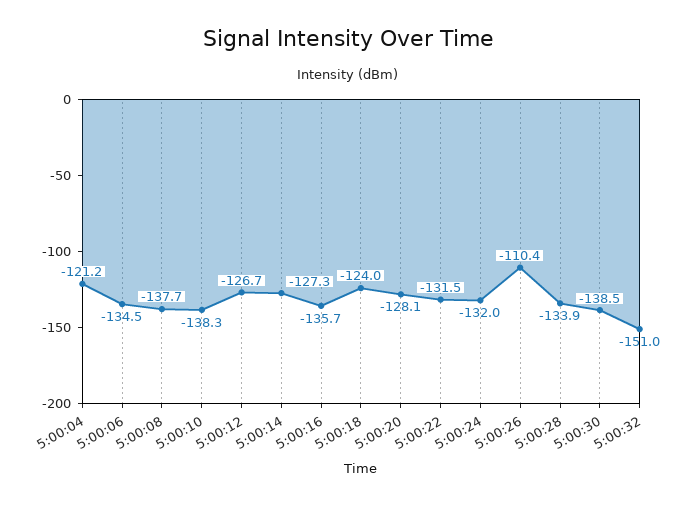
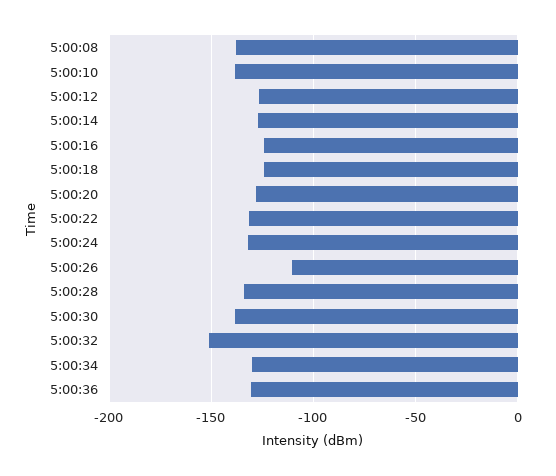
5:00:04: -121.2 -> none
5:00:06: -134.5 -> none
5:00:16: -135.7 -> -125
5:00:34: none -> -130
5:00:36: none -> -130

